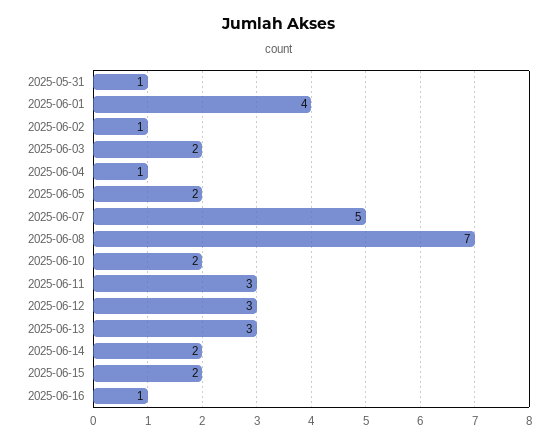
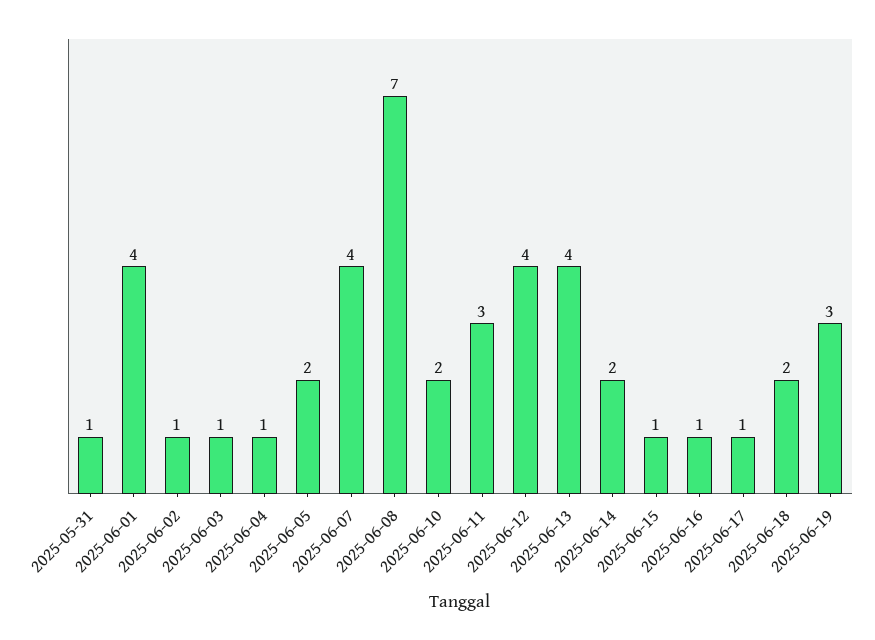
2025-06-03: 2 -> 1
2025-06-07: 5 -> 4
2025-06-12: 3 -> 4
2025-06-13: 3 -> 4
2025-06-15: 2 -> 1
2025-06-17: none -> 1
2025-06-18: none -> 2
2025-06-19: none -> 3

